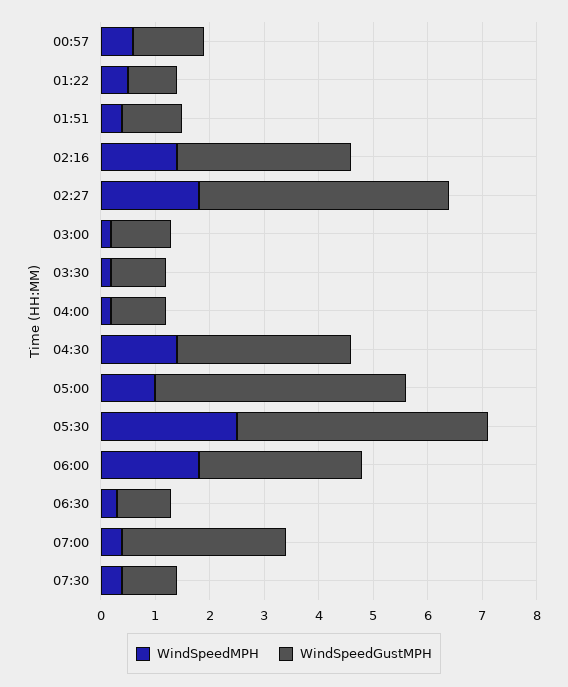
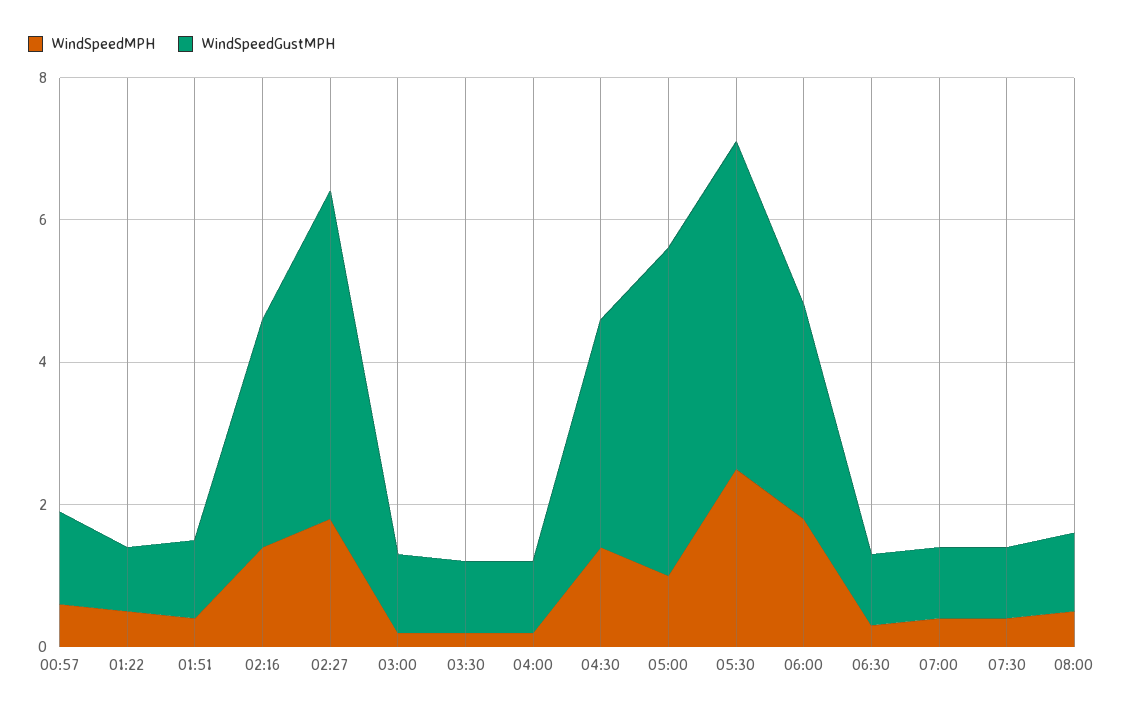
WindSpeedGustMPH, 07:00: 3 -> 1
WindSpeedMPH, 08:00: none -> 0.5
WindSpeedGustMPH, 08:00: none -> 1

